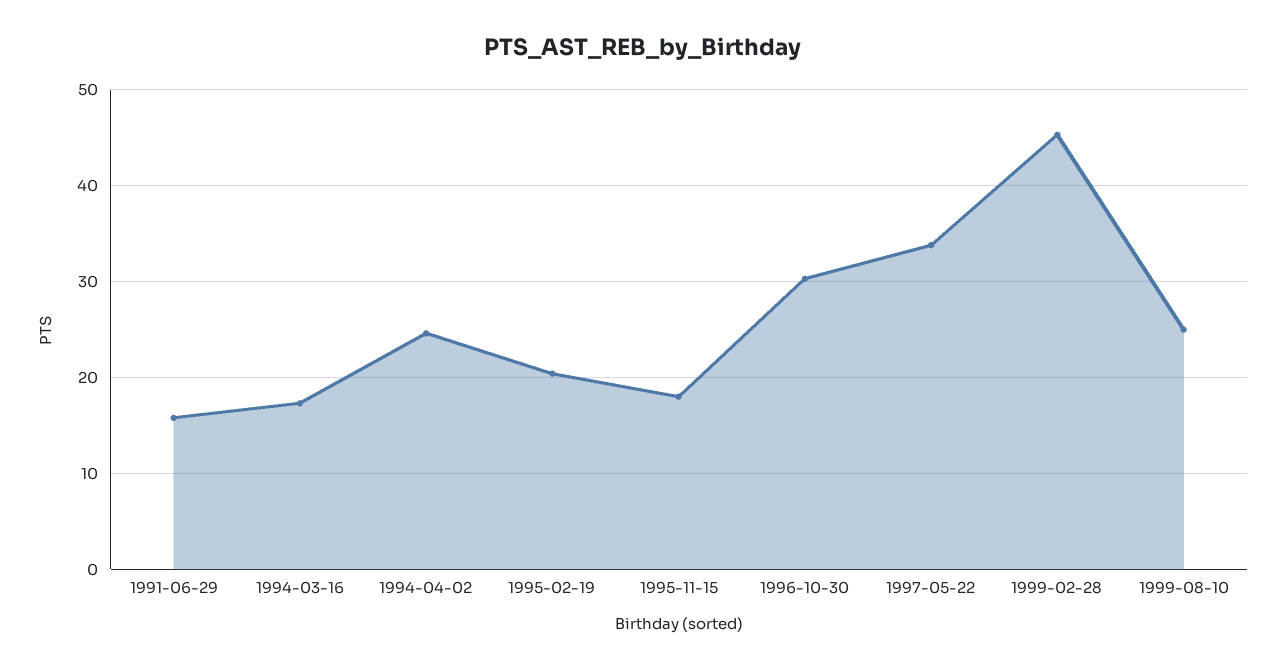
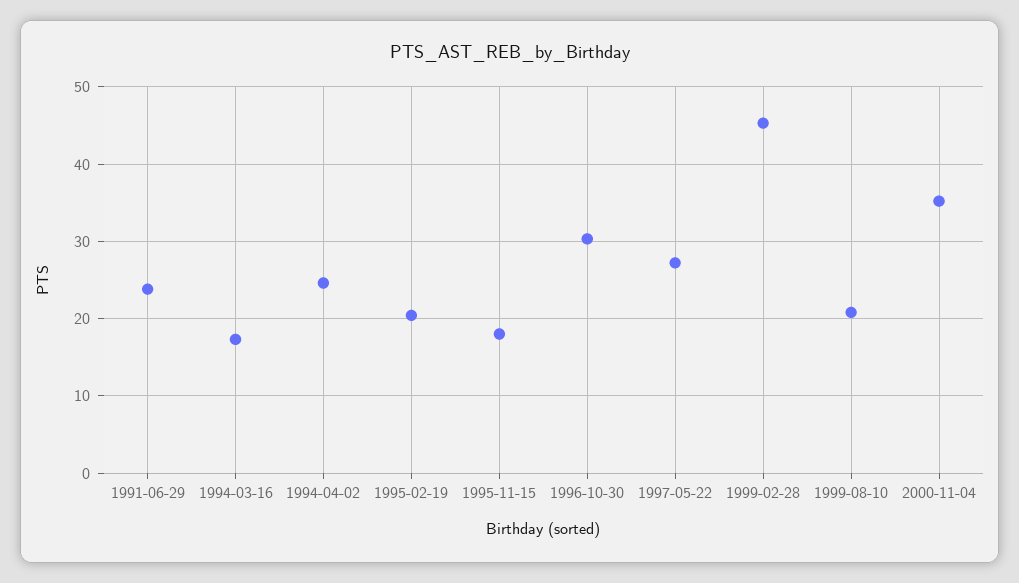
1991-06-29: 16 -> 24
1997-05-22: 34 -> 27
1999-08-10: 25 -> 21
2000-11-04: none -> 35

